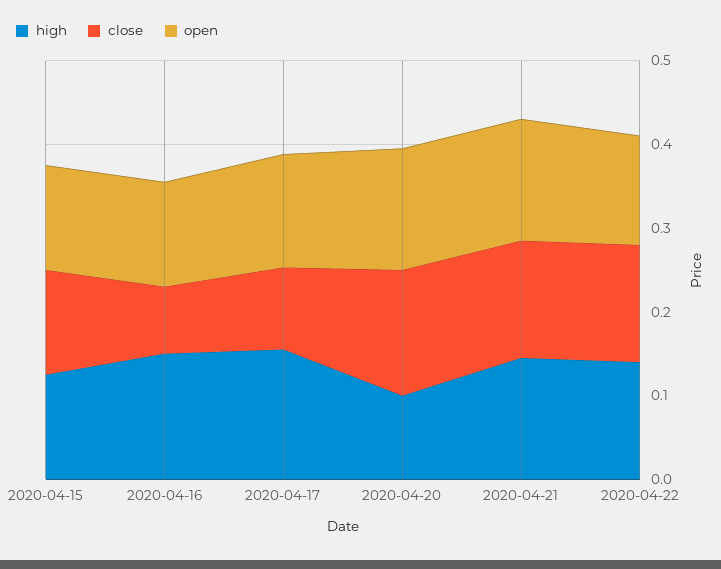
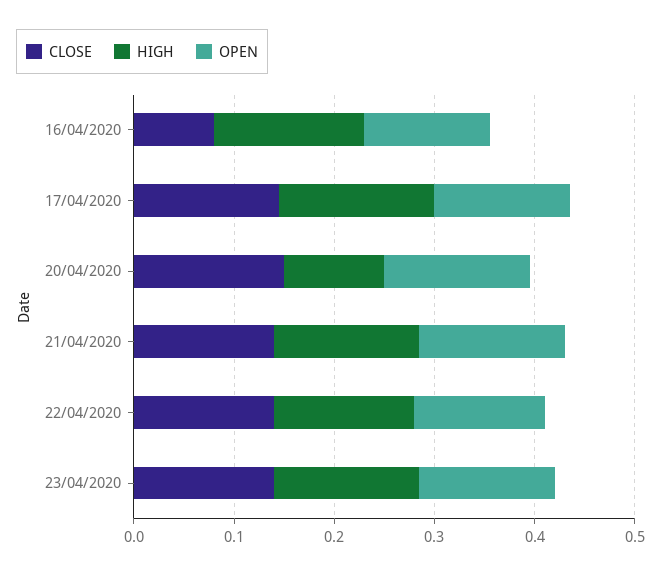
high, 2020-04-15: 0.12 -> none
close, 2020-04-15: 0.12 -> none
open, 2020-04-15: 0.12 -> none
close, 2020-04-17: 0.1 -> 0.14
close, 23/04/2020: none -> 0.14
high, 23/04/2020: none -> 0.14
open, 23/04/2020: none -> 0.14

